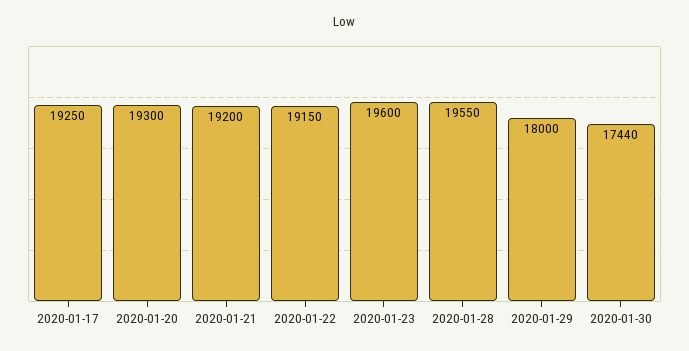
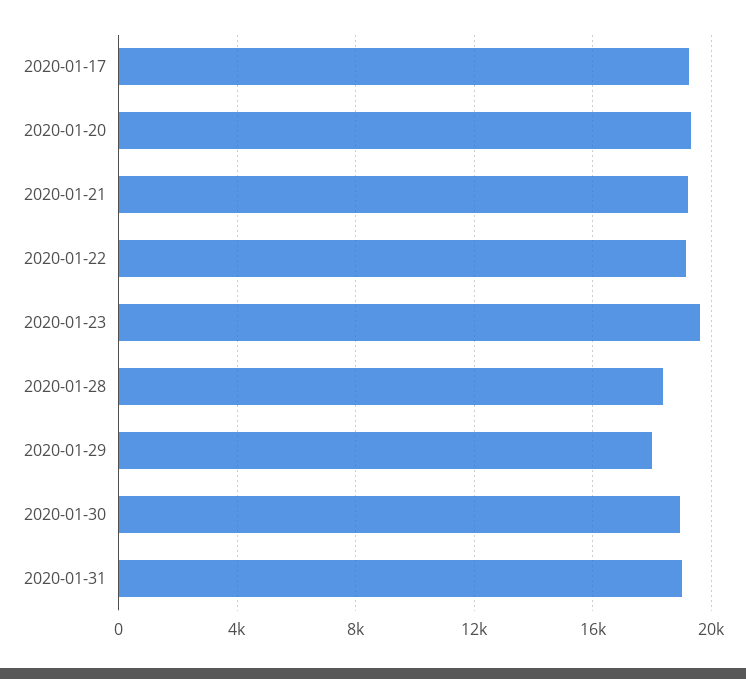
2020-01-28: 19550 -> 18500
2020-01-30: 17440 -> 19000
2020-01-31: none -> 19000

